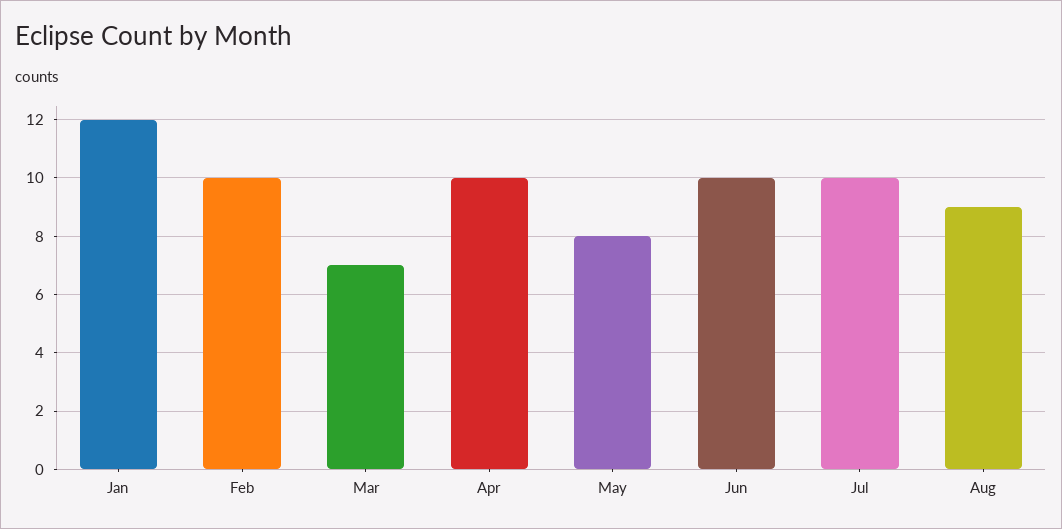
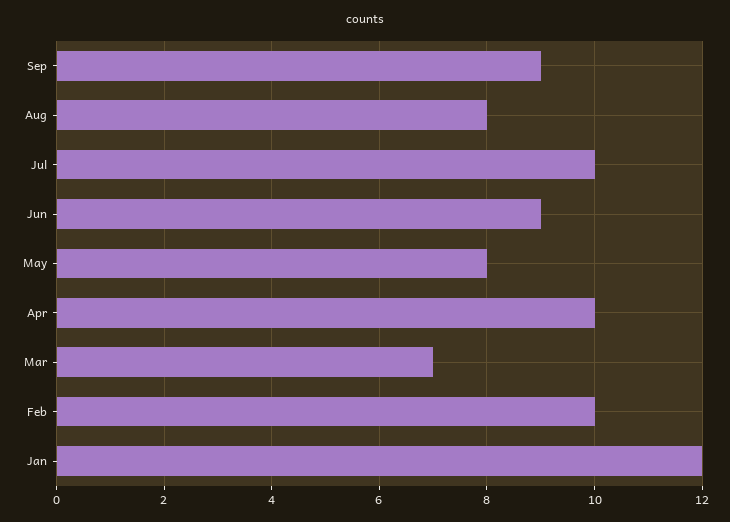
Jun: 10 -> 9
Aug: 9 -> 8
Sep: none -> 9

